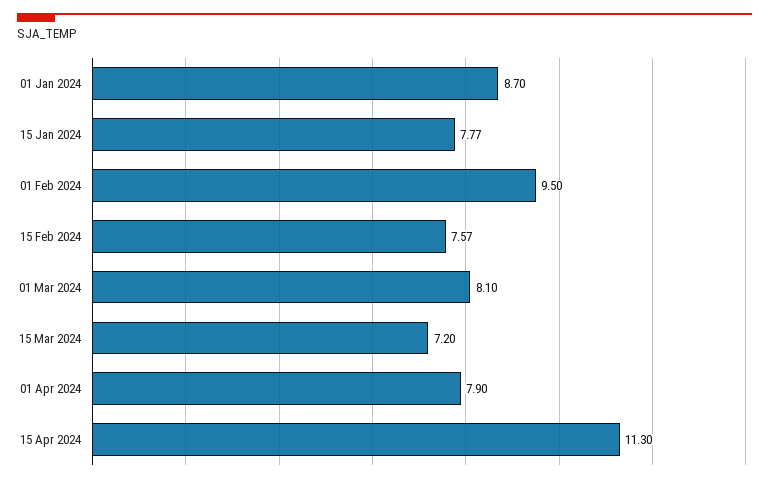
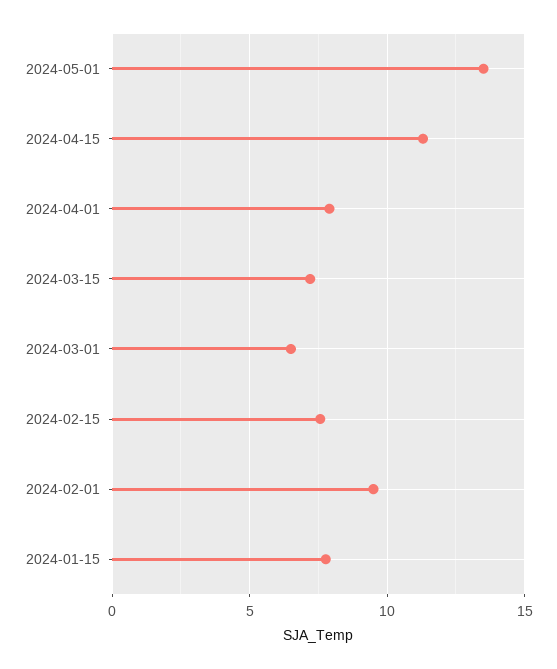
01 Jan 2024: 8.7 -> none
01 Mar 2024: 8.1 -> 6.5
2024-05-01: none -> 13.5

